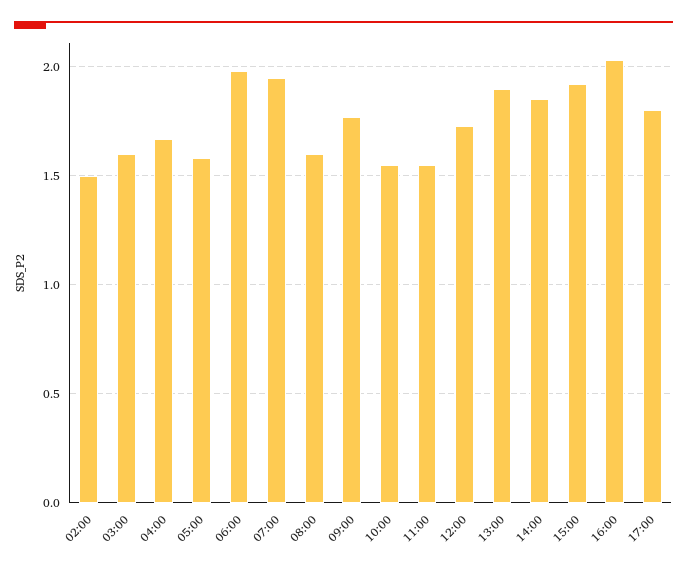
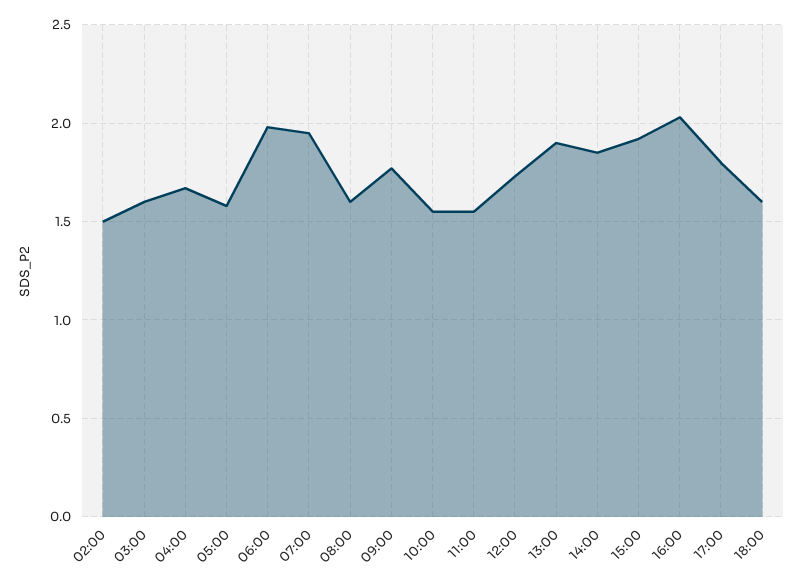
18:00: none -> 1.6

